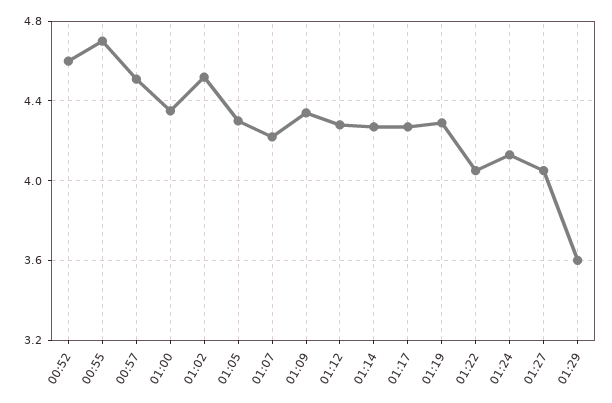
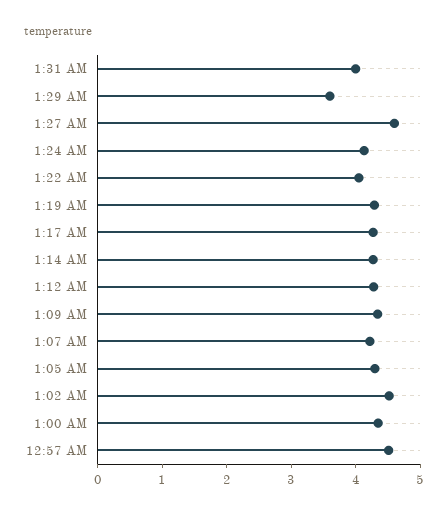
00:52: 4.6 -> none
00:55: 4.7 -> none
01:27: 4.05 -> 4.6
1:31 AM: none -> 4

